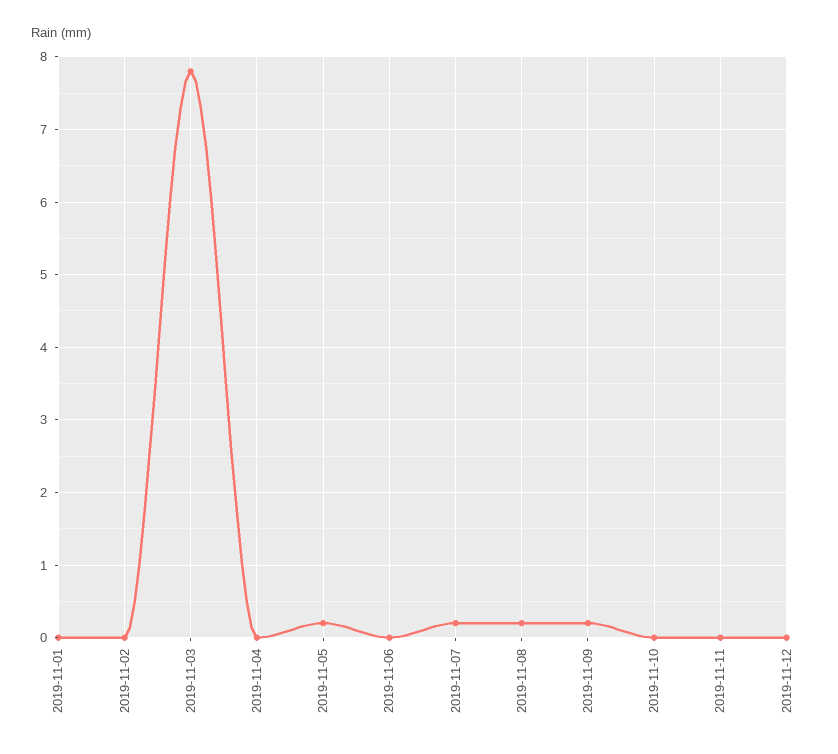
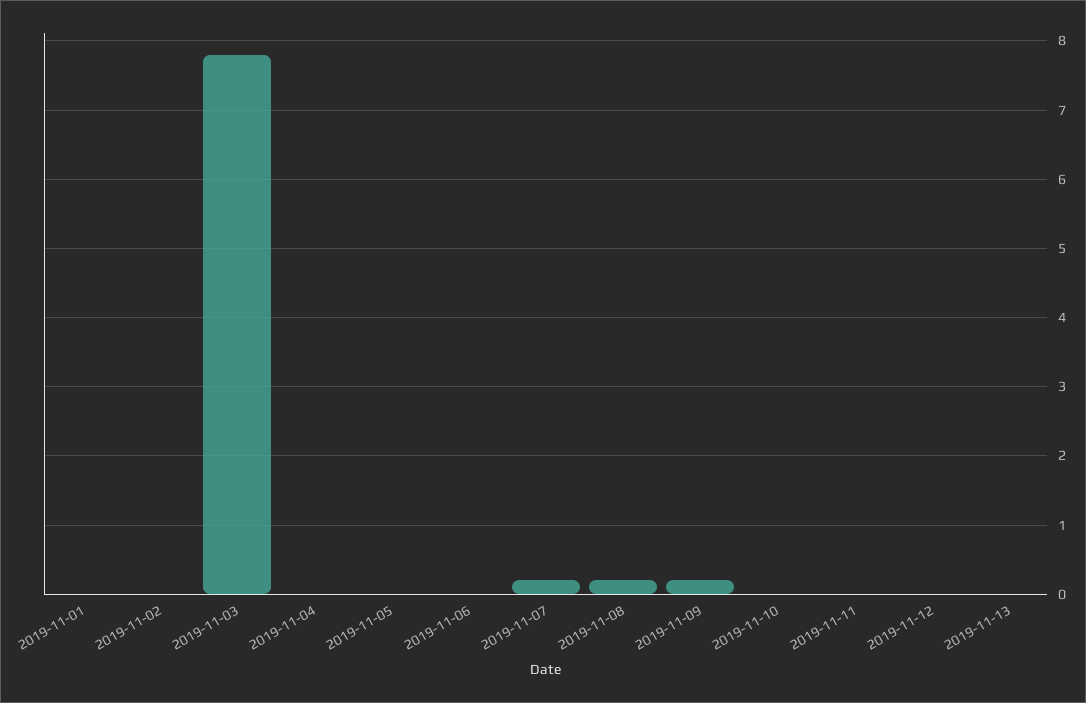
2019-11-05: 0.2 -> 0
2019-11-13: none -> 0

